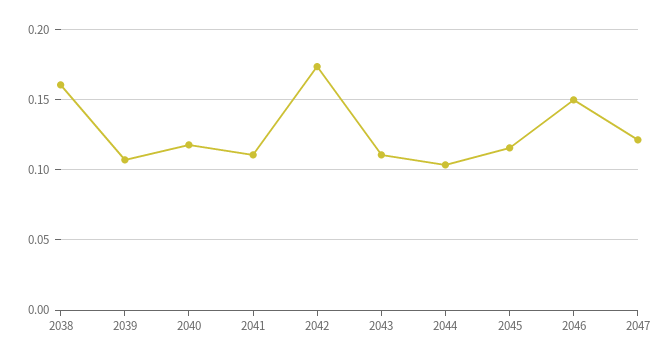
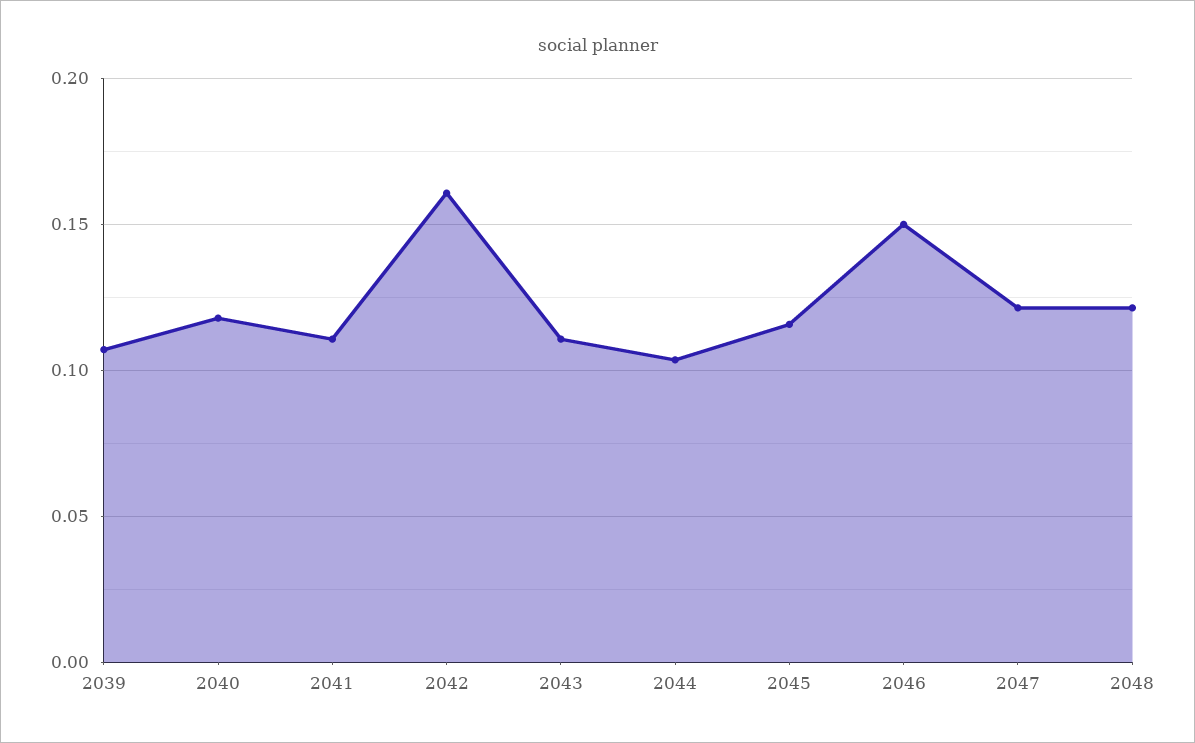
2038: 0.16 -> none
2042: 0.175 -> 0.16
2048: none -> 0.12

